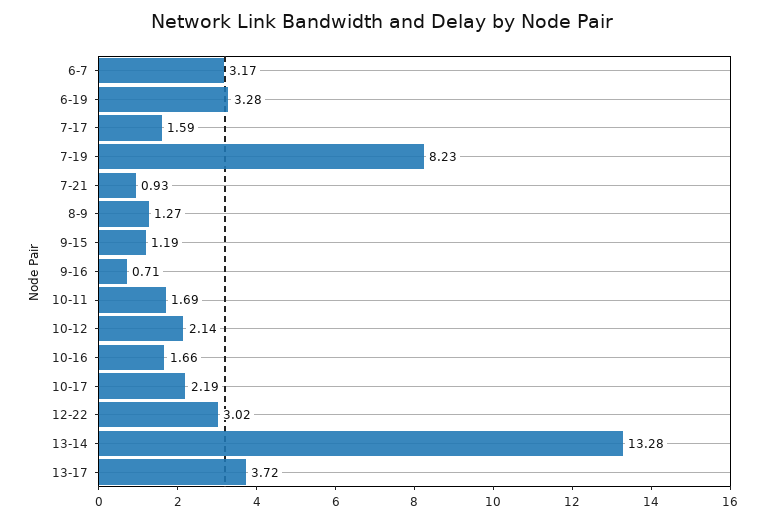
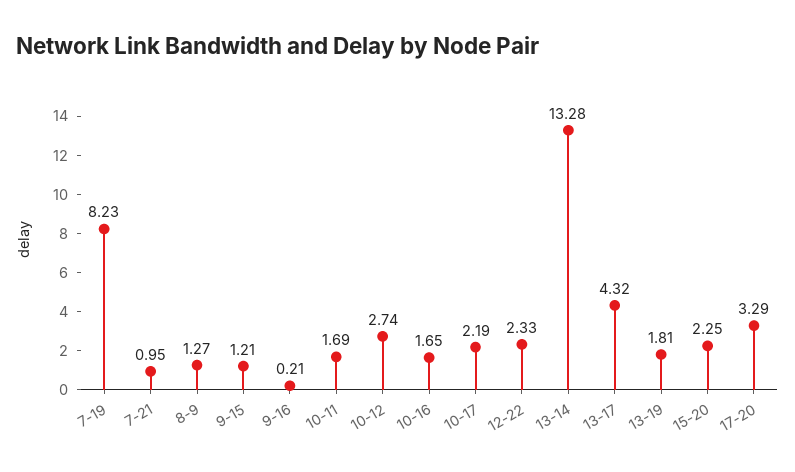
6-7: 3.17 -> none
6-19: 3.28 -> none
7-17: 1.59 -> none
7-21: 0.93 -> 0.95
9-15: 1.19 -> 1.21
9-16: 0.71 -> 0.21
10-12: 2.14 -> 2.74
10-16: 1.66 -> 1.65
12-22: 3.02 -> 2.33
13-17: 3.72 -> 4.32
13-19: none -> 1.81
15-20: none -> 2.25
17-20: none -> 3.29

